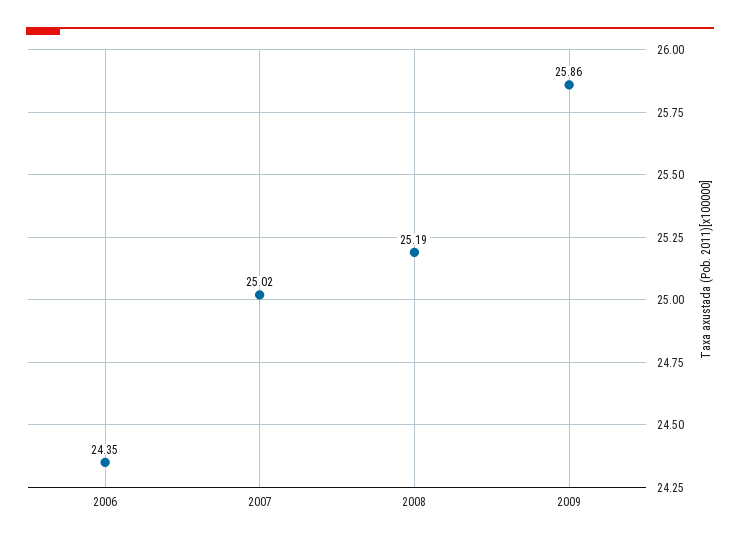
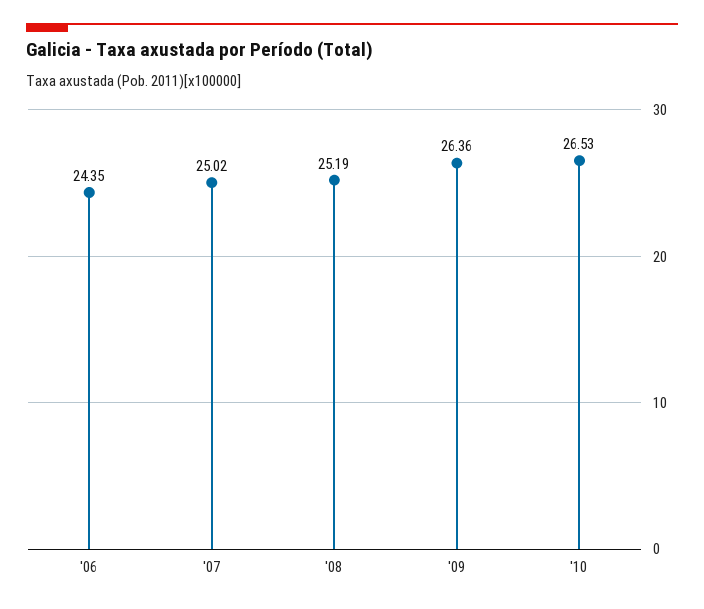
2009: 25.86 -> 26.36
'10: none -> 26.53

